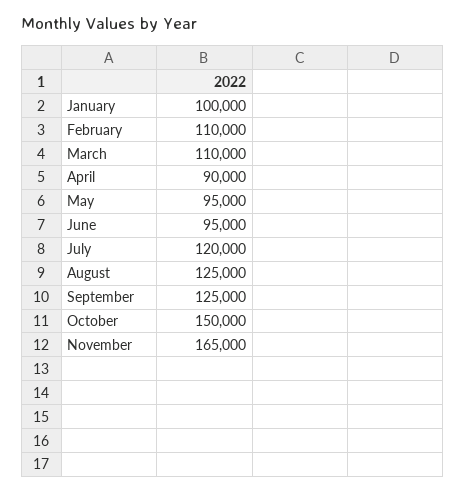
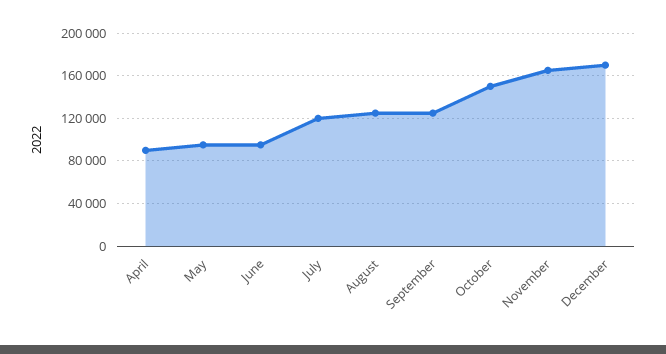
January: 100000 -> none
February: 110000 -> none
March: 110000 -> none
December: none -> 170000

